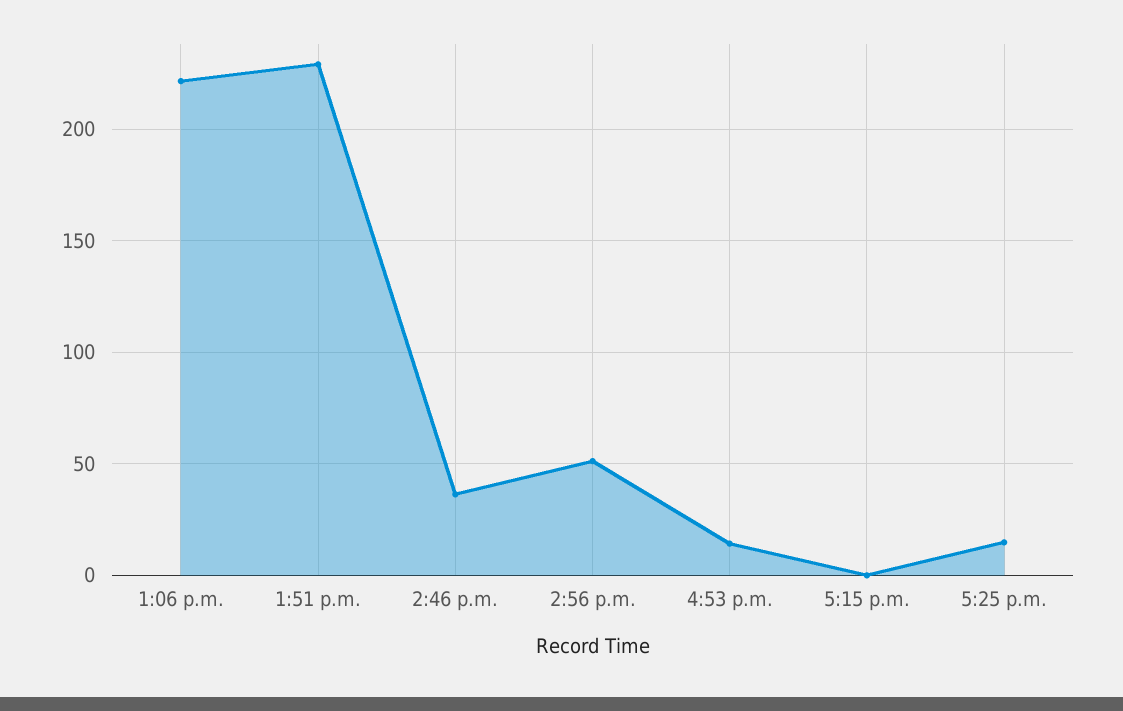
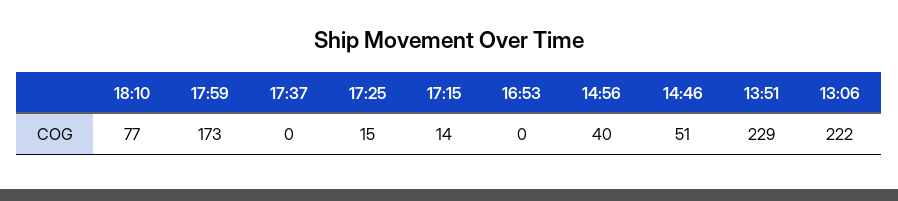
2:46 p.m.: 35 -> 51
2:56 p.m.: 50 -> 40
4:53 p.m.: 15 -> 0
5:15 p.m.: 0 -> 14
18:10: none -> 77
17:59: none -> 173
17:37: none -> 0

